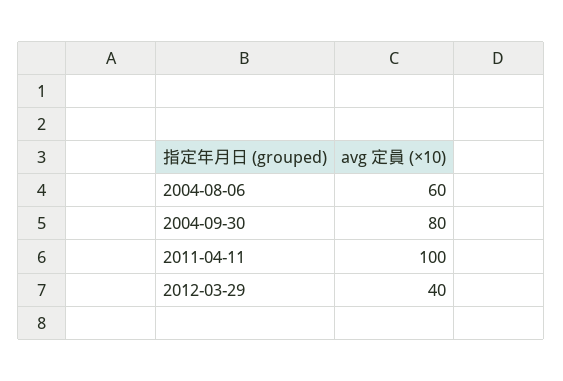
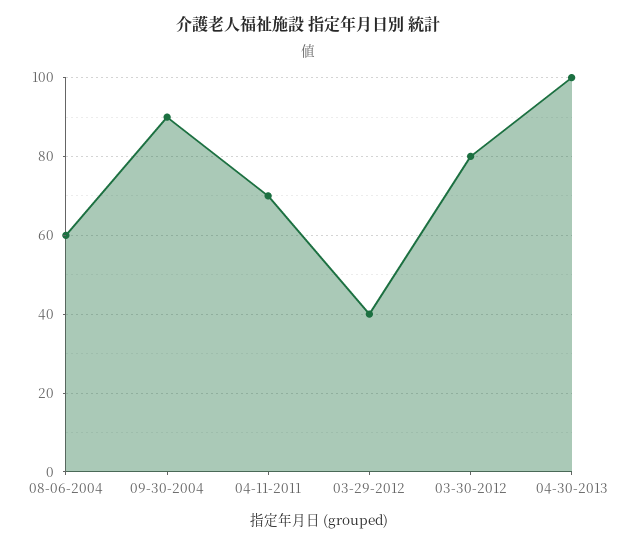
2004-09-30: 80 -> 90
2011-04-11: 100 -> 70
03-30-2012: none -> 80
04-30-2013: none -> 100

